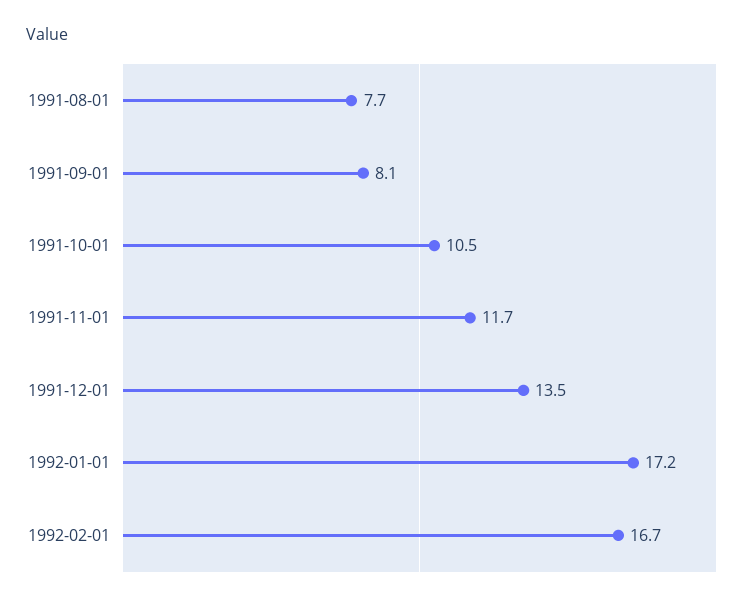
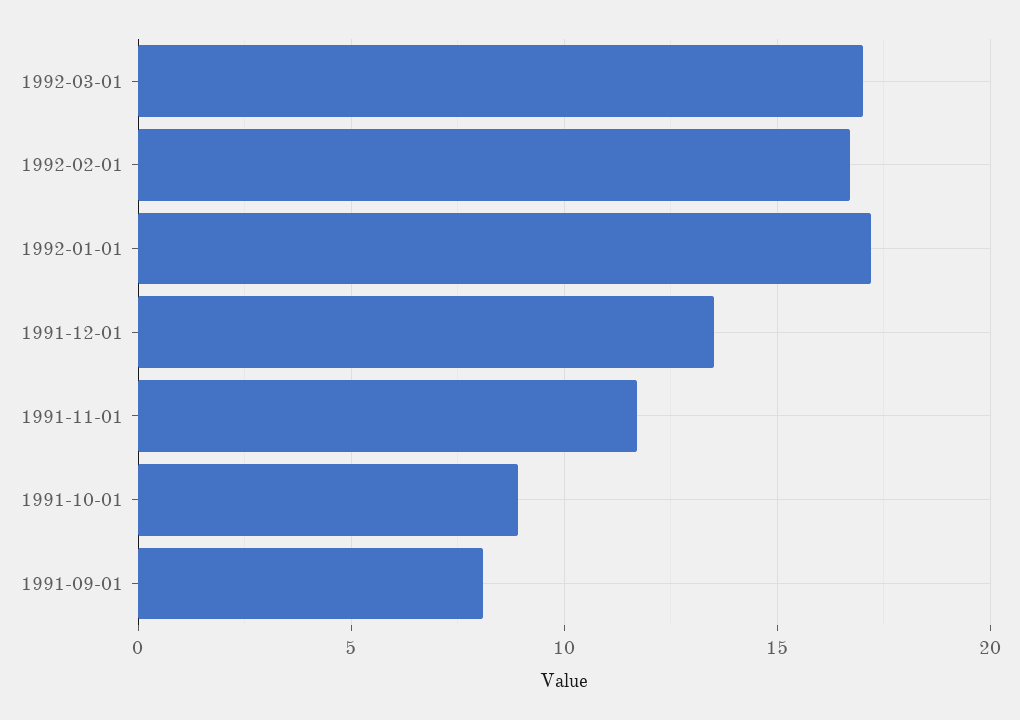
1991-08-01: 7.7 -> none
1991-10-01: 10.5 -> 9
1992-03-01: none -> 17

